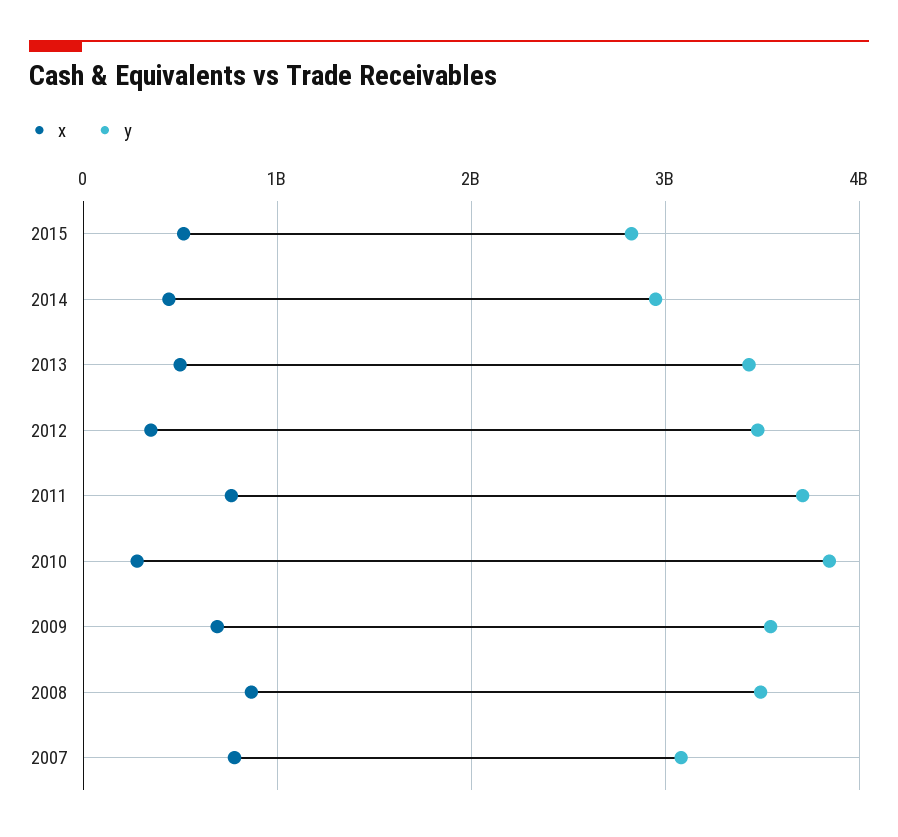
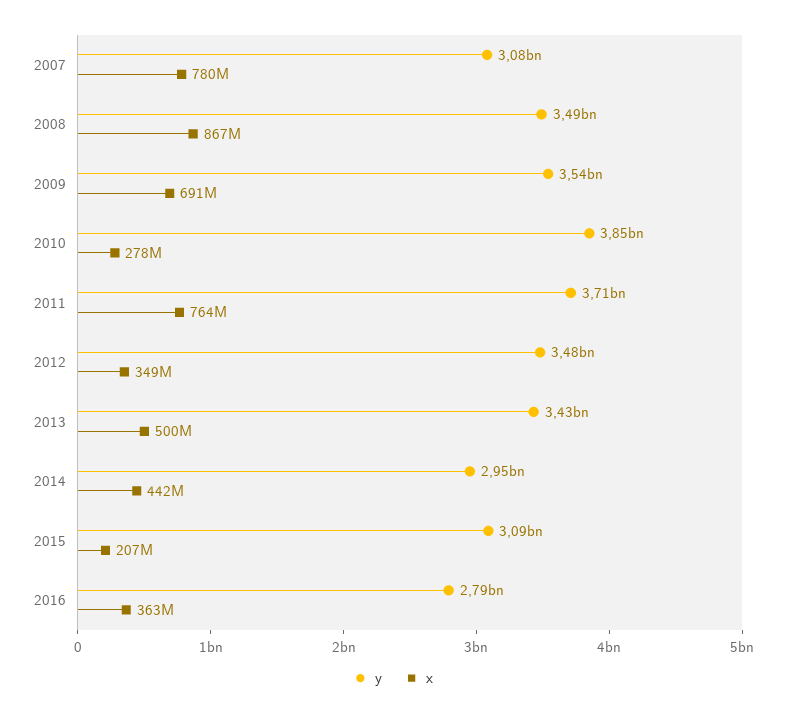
x, 2015: 500000000 -> 207000000
y, 2015: 2800000000 -> 3090000000
y, 2016: none -> 2790000000
x, 2016: none -> 363000000

